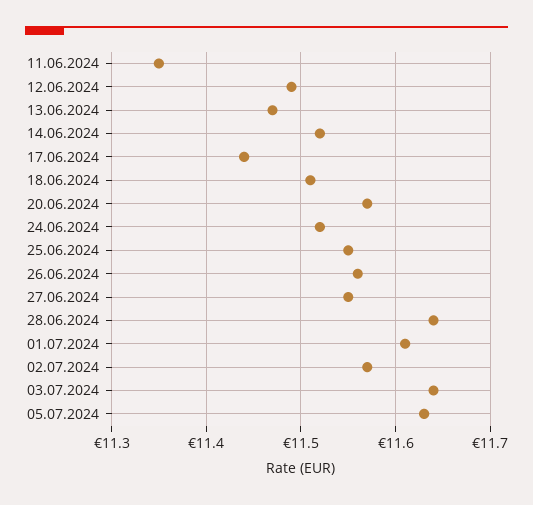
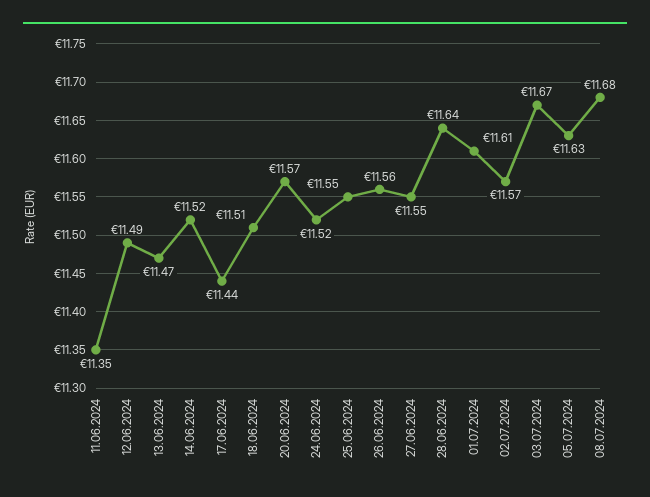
03.07.2024: 11.64 -> 11.67
08.07.2024: none -> 11.68

